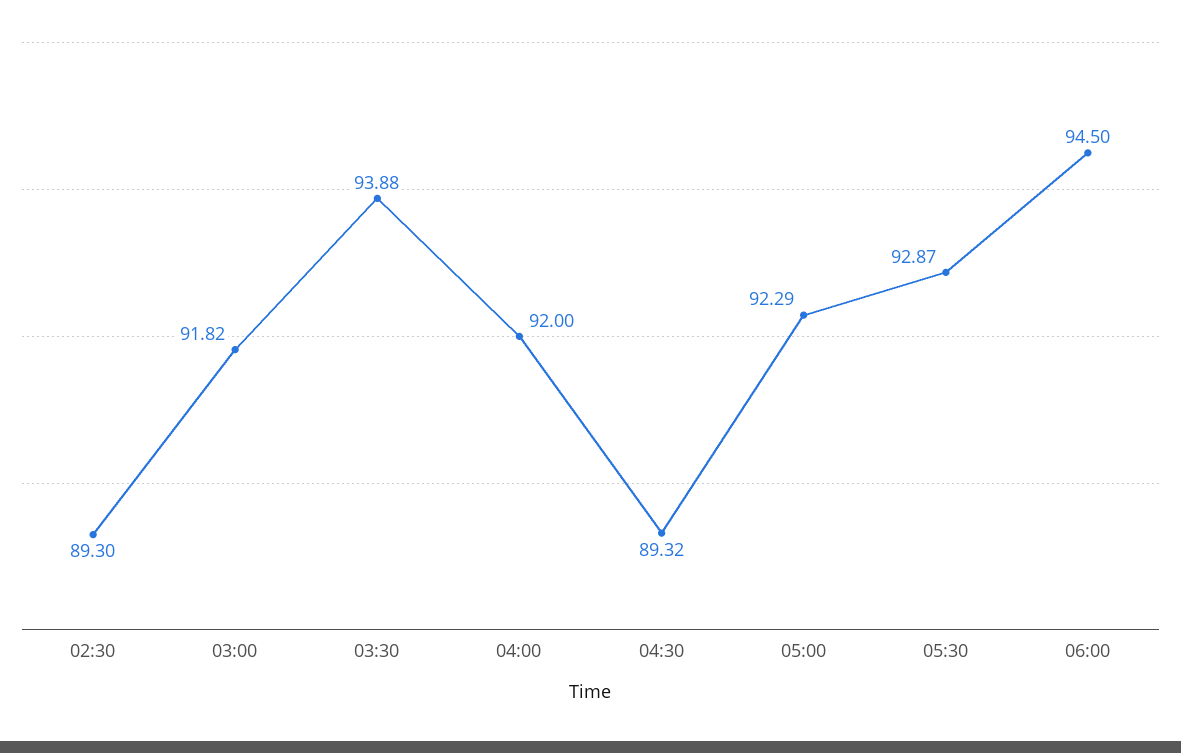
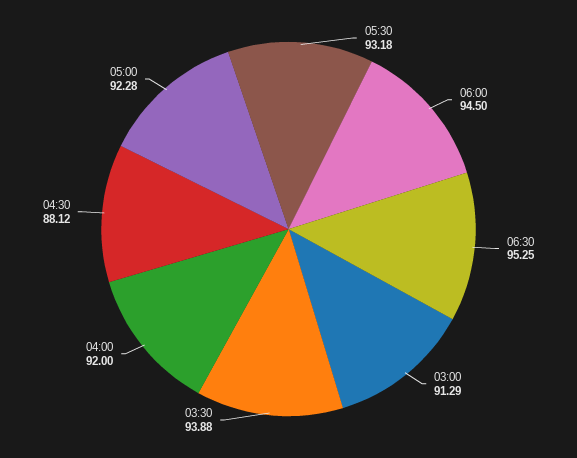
02:30: 89.3 -> none
03:00: 91.82 -> 91.29
04:30: 89.32 -> 88.12
05:00: 92.29 -> 92.28
05:30: 92.87 -> 93.18
06:30: none -> 95.25

